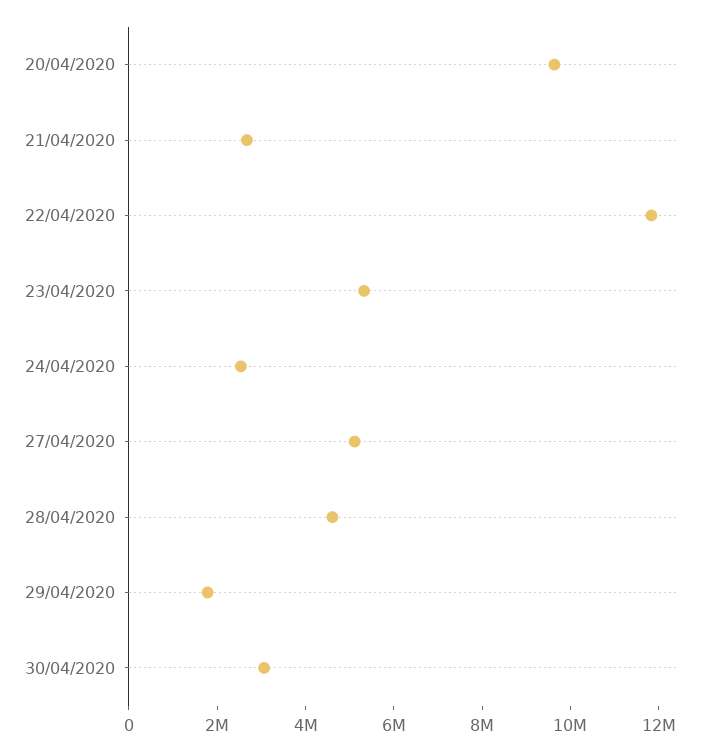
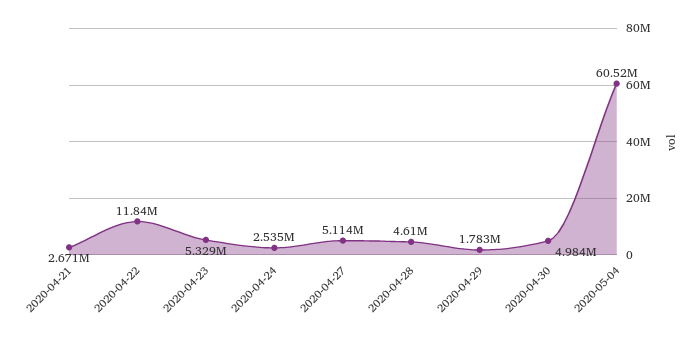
20/04/2020: 9500000 -> none
30/04/2020: 3000000 -> 4984000
2020-05-04: none -> 60520000

